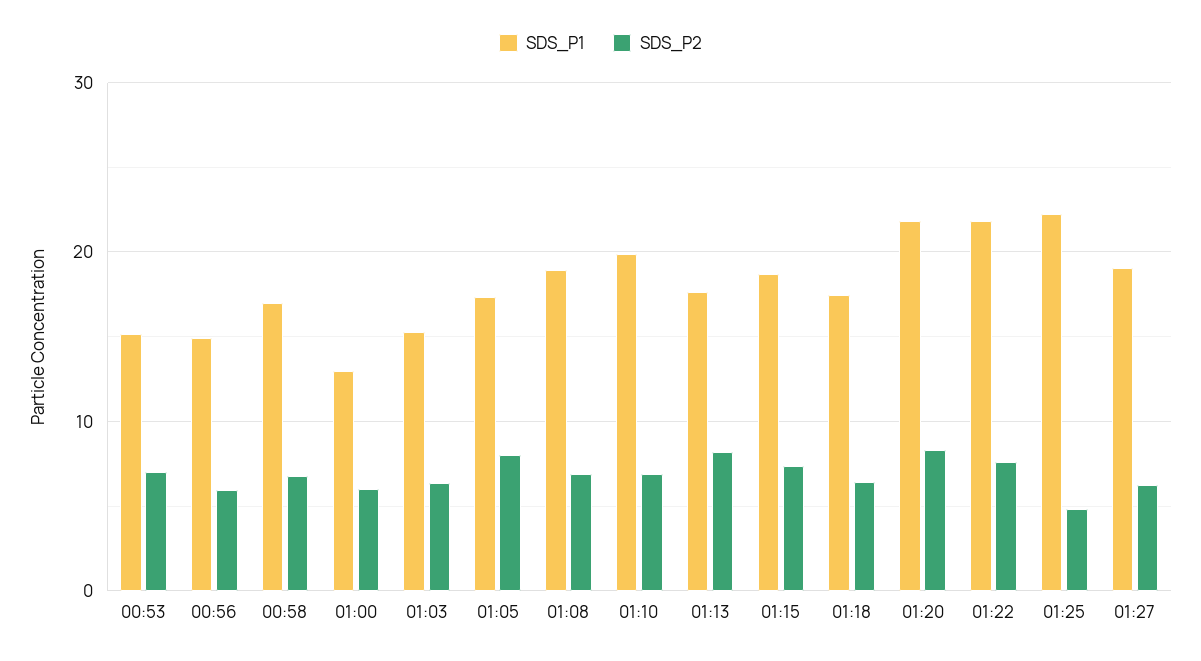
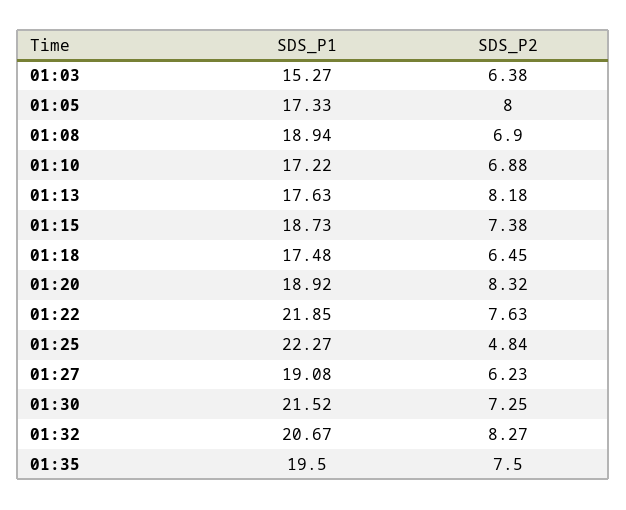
SDS_P1, 00:53: 15 -> none
SDS_P2, 00:53: 7 -> none
SDS_P1, 00:56: 15 -> none
SDS_P2, 00:56: 6 -> none
SDS_P1, 00:58: 17 -> none
SDS_P2, 00:58: 7 -> none
SDS_P1, 01:00: 13 -> none
SDS_P2, 01:00: 6 -> none
SDS_P1, 01:10: 20 -> 17.22
SDS_P1, 01:20: 22 -> 18.92
SDS_P1, 01:30: none -> 21.52
SDS_P2, 01:30: none -> 7.25
SDS_P1, 01:32: none -> 20.67
SDS_P2, 01:32: none -> 8.27
SDS_P1, 01:35: none -> 19.5
SDS_P2, 01:35: none -> 7.5

